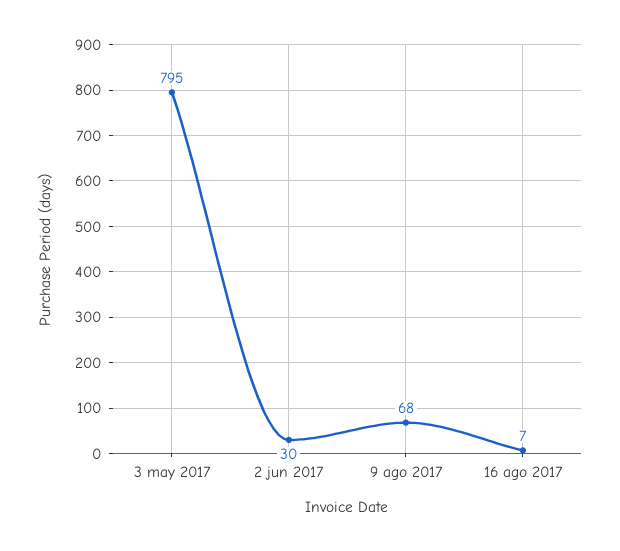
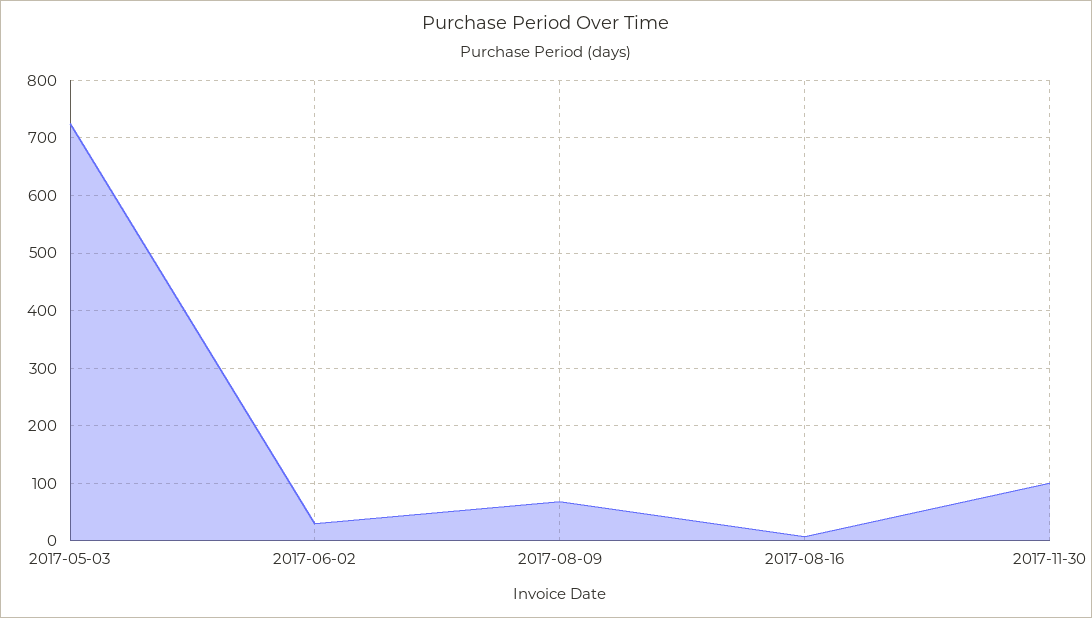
3 may 2017: 795 -> 720
2017-11-30: none -> 100

